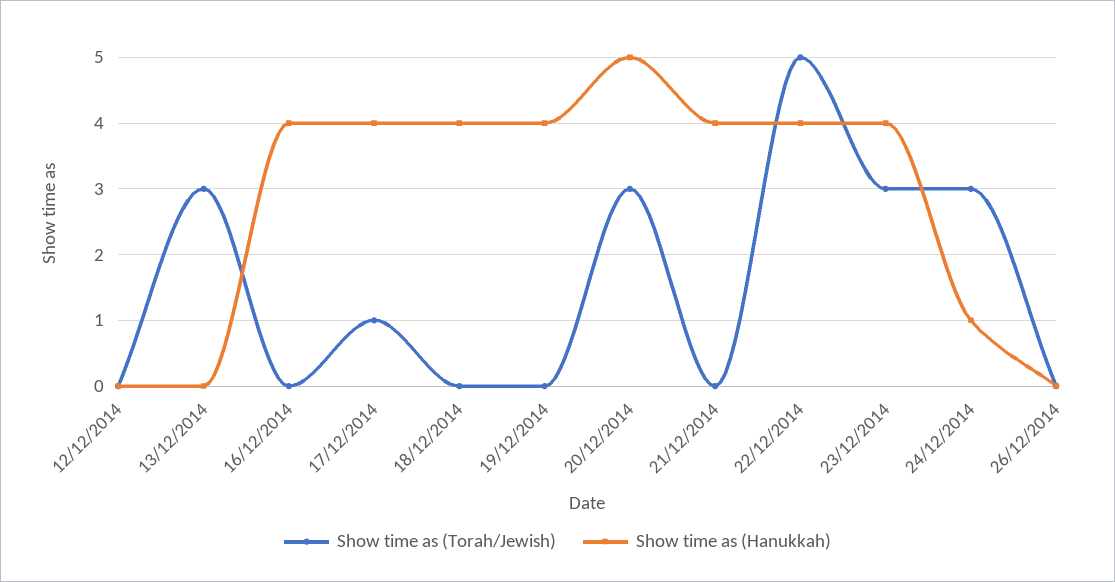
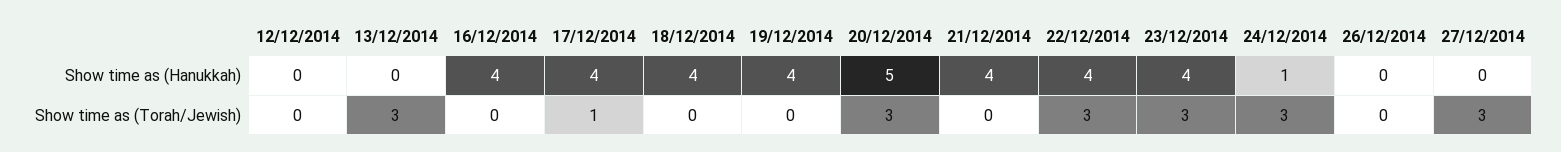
Show time as (Torah/Jewish), 22/12/2014: 5 -> 3
Show time as (Hanukkah), 27/12/2014: none -> 0
Show time as (Torah/Jewish), 27/12/2014: none -> 3

